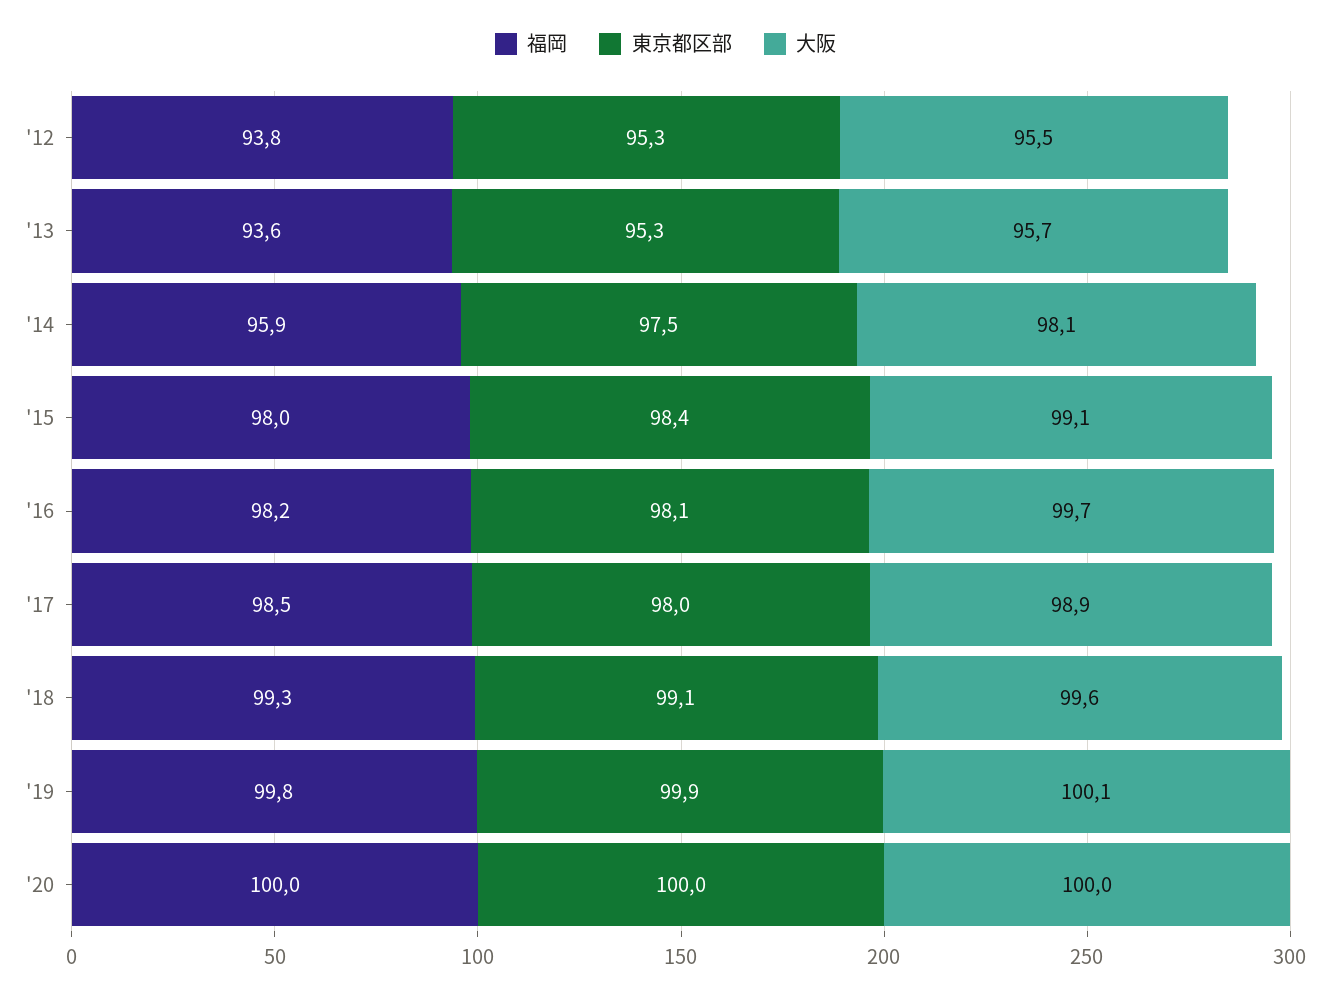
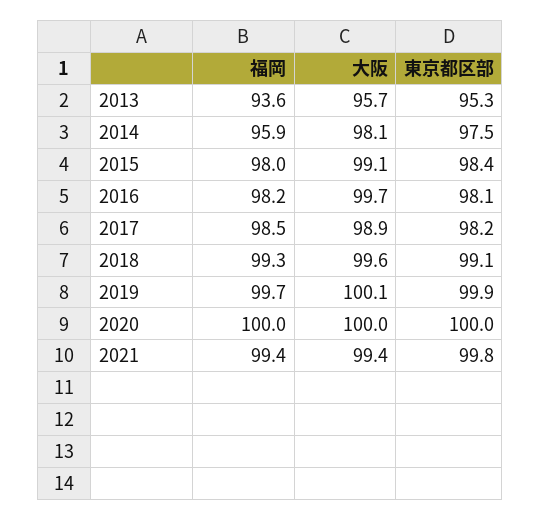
福岡, '12: 93.8 -> none
東京都区部, '12: 95.3 -> none
大阪, '12: 95.5 -> none
東京都区部, '17: 98 -> 98.2
福岡, '19: 99.8 -> 99.7
福岡, 2021: none -> 99.4
大阪, 2021: none -> 99.4
東京都区部, 2021: none -> 99.8

